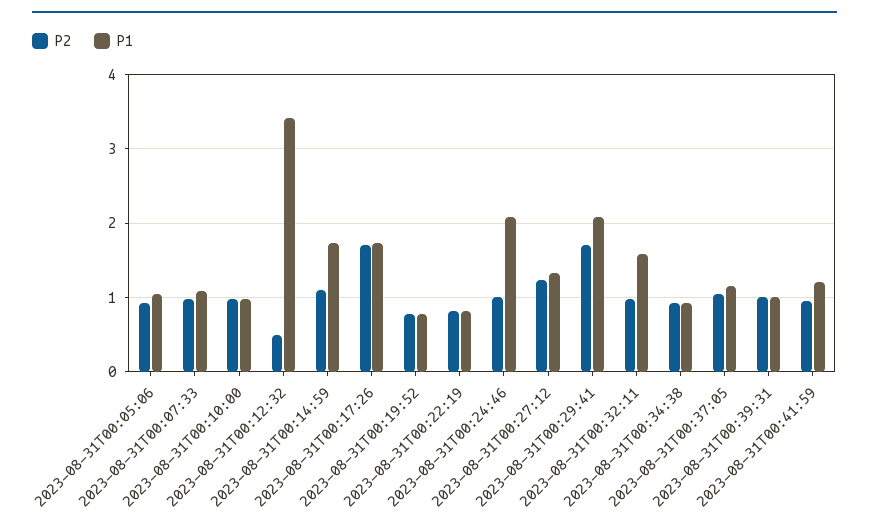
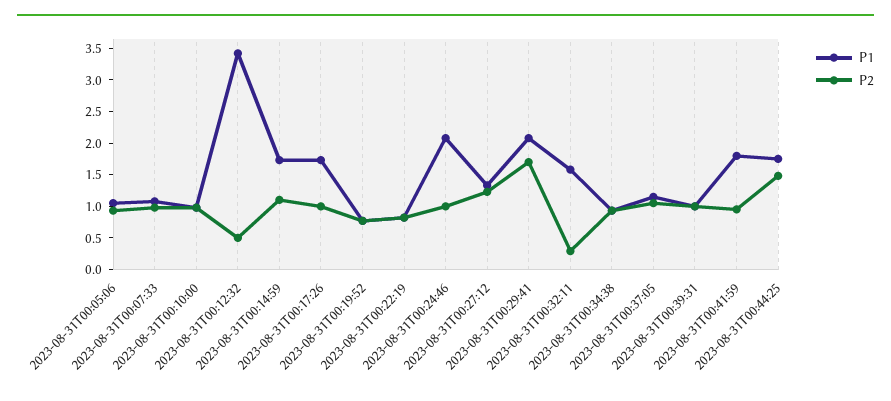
P2, 2023-08-31T00:17:26: 1.7 -> 1
P2, 2023-08-31T00:32:11: 1 -> 0.25
P1, 2023-08-31T00:41:59: 1.2 -> 1.75
P1, 2023-08-31T00:44:25: none -> 1.75
P2, 2023-08-31T00:44:25: none -> 1.5

